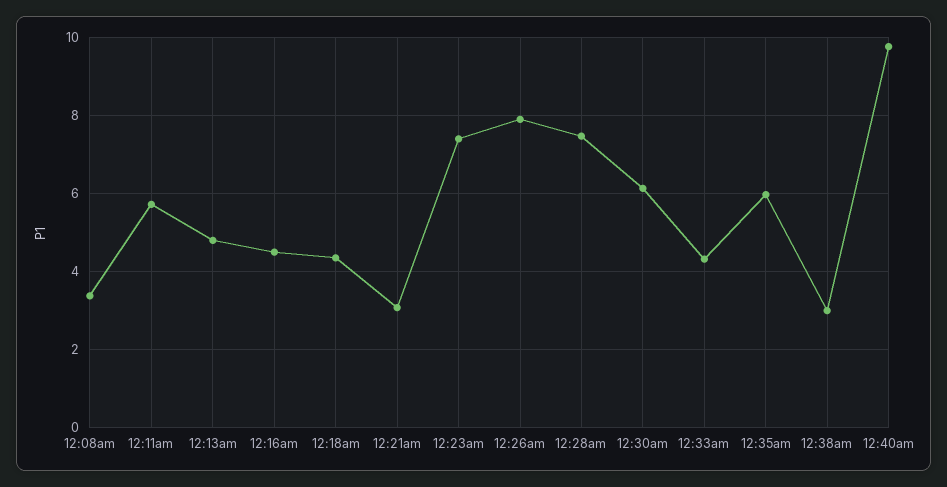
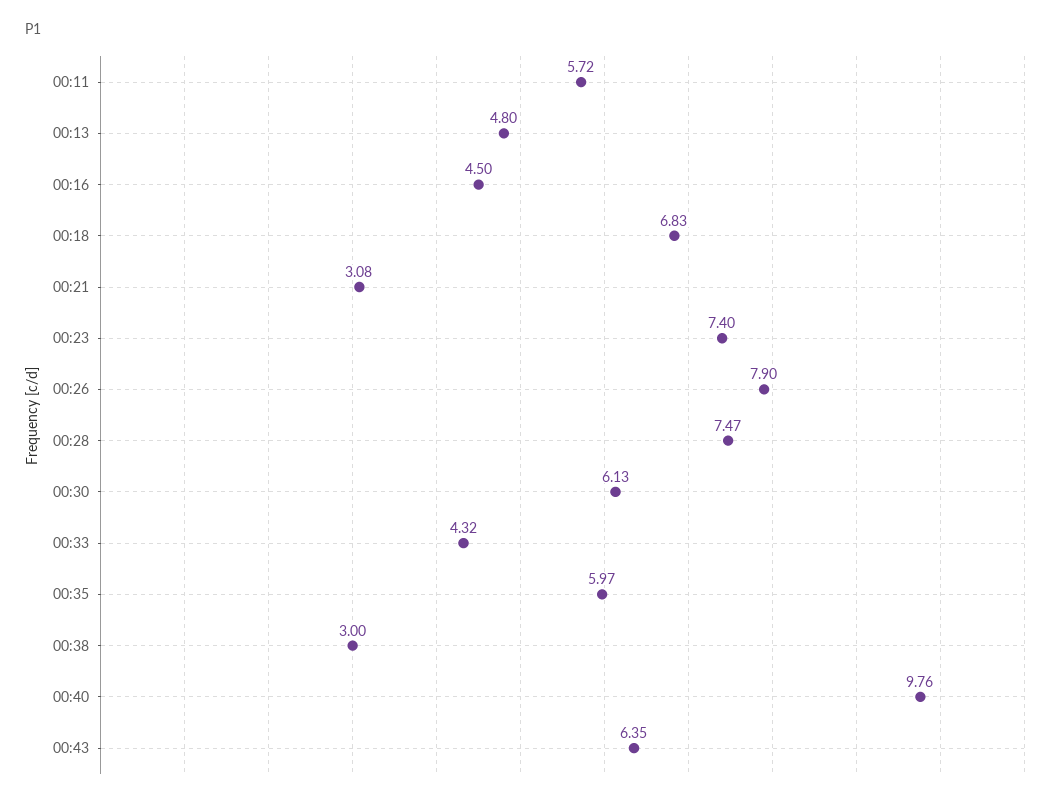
12:08am: 3.4 -> none
12:18am: 4.4 -> 6.83
00:43: none -> 6.35

